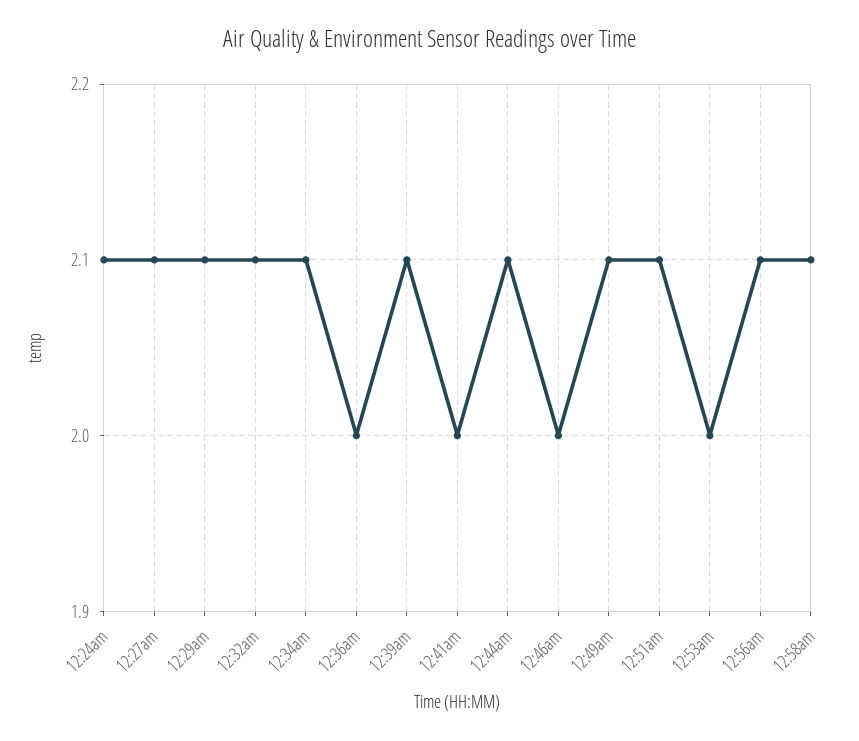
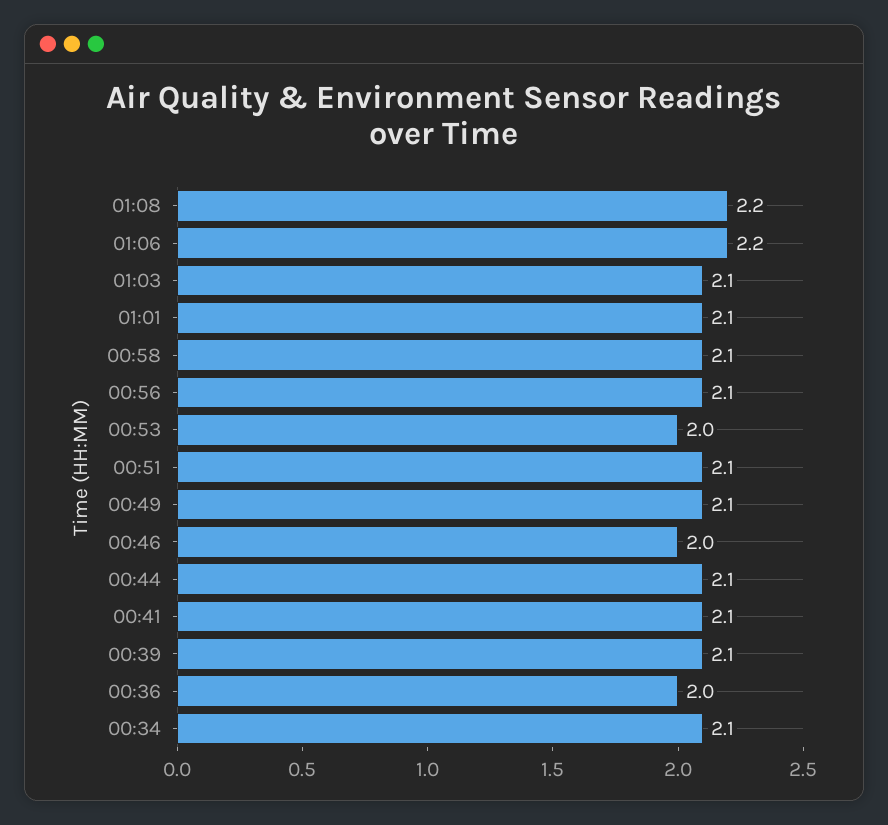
12:24am: 2.1 -> none
12:27am: 2.1 -> none
12:29am: 2.1 -> none
12:32am: 2.1 -> none
12:41am: 2 -> 2.1
01:08: none -> 2.2
01:06: none -> 2.2
01:03: none -> 2.1
01:01: none -> 2.1

